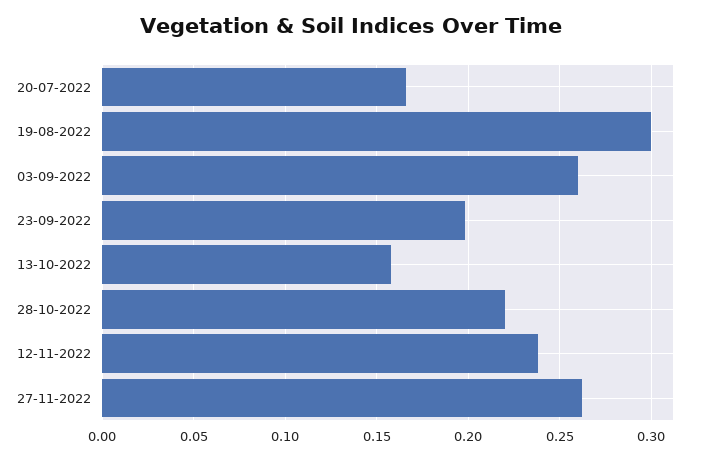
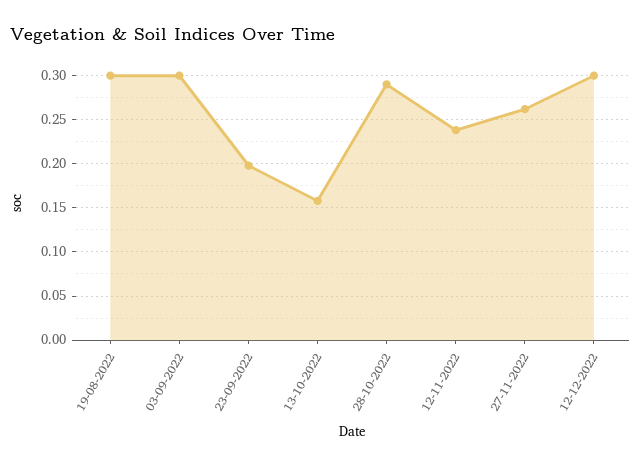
20-07-2022: 0.165 -> none
03-09-2022: 0.26 -> 0.3
28-10-2022: 0.22 -> 0.29
12-12-2022: none -> 0.3

